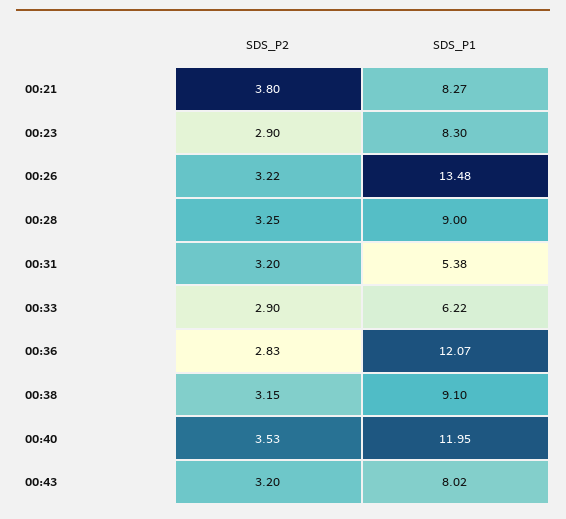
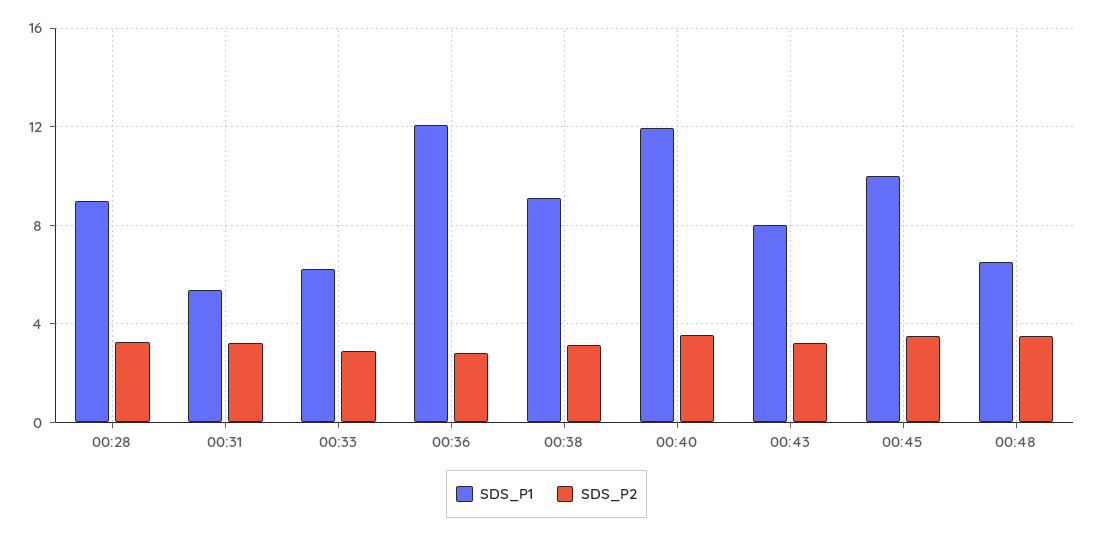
SDS_P2, 00:21: 3.8 -> none
SDS_P1, 00:21: 8.27 -> none
SDS_P2, 00:23: 2.9 -> none
SDS_P1, 00:23: 8.3 -> none
SDS_P2, 00:26: 3.22 -> none
SDS_P1, 00:26: 13.48 -> none
SDS_P1, 00:45: none -> 10
SDS_P2, 00:45: none -> 3.5
SDS_P1, 00:48: none -> 6.5
SDS_P2, 00:48: none -> 3.5

